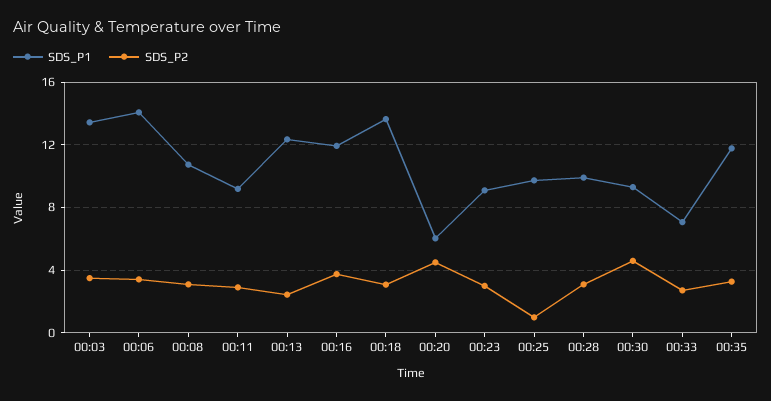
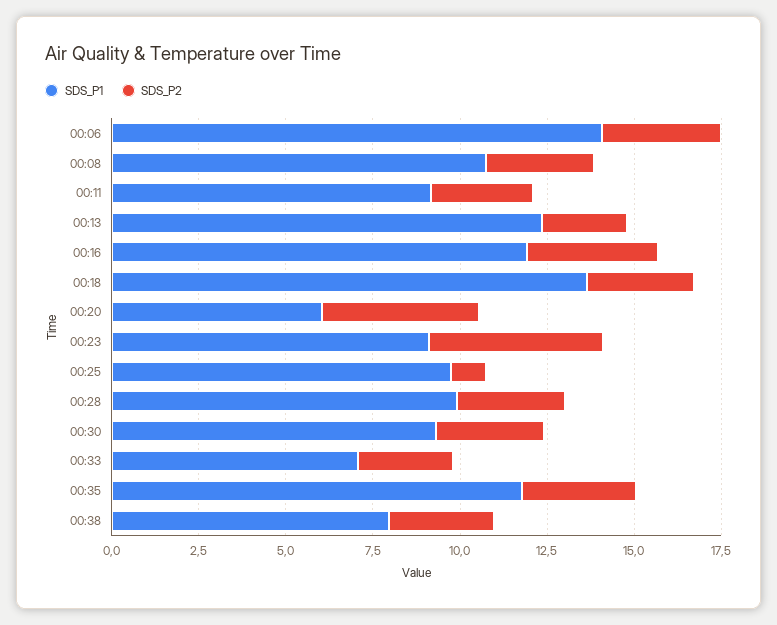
SDS_P1, 00:03: 13.5 -> none
SDS_P2, 00:03: 3.5 -> none
SDS_P2, 00:23: 3 -> 5
SDS_P2, 00:30: 4.5 -> 3
SDS_P1, 00:38: none -> 8
SDS_P2, 00:38: none -> 3

